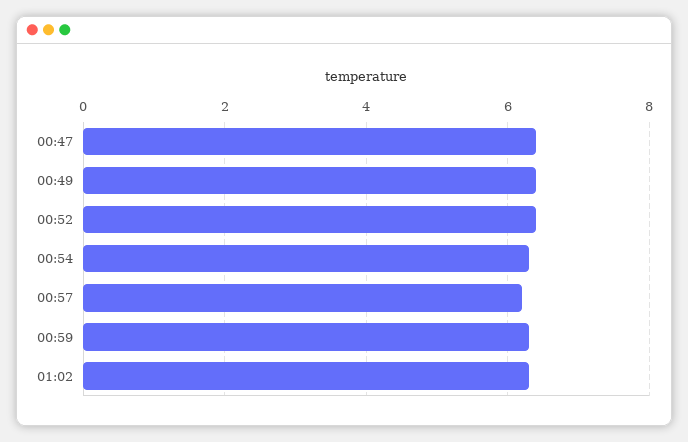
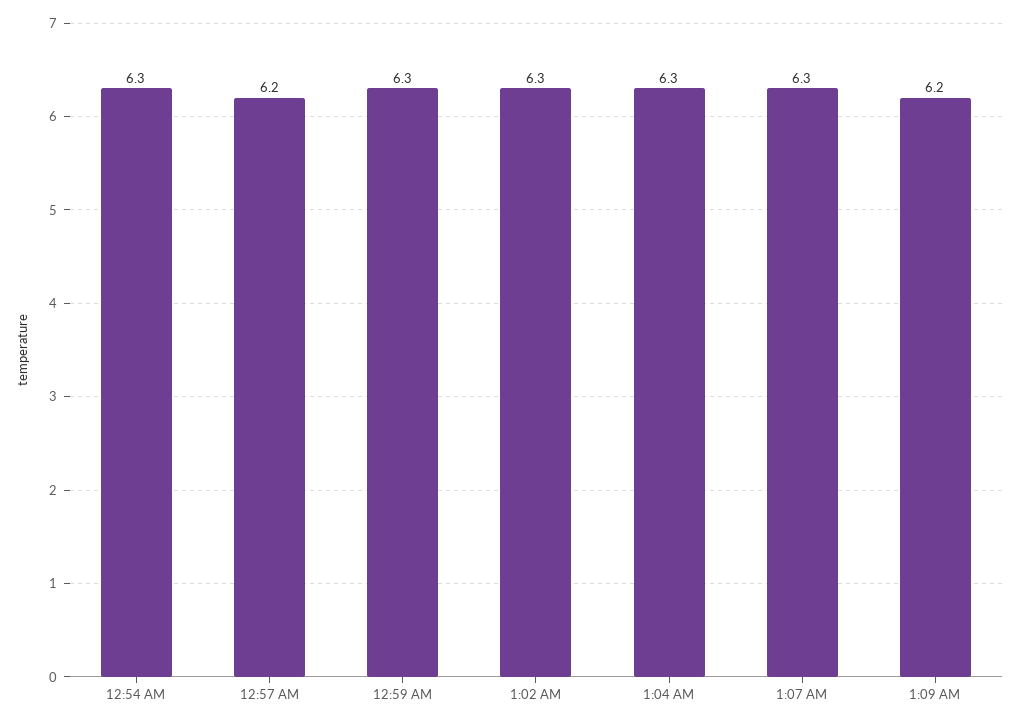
00:47: 6.5 -> none
00:49: 6.5 -> none
00:52: 6.5 -> none
1:04 AM: none -> 6.3
1:07 AM: none -> 6.3
1:09 AM: none -> 6.2

